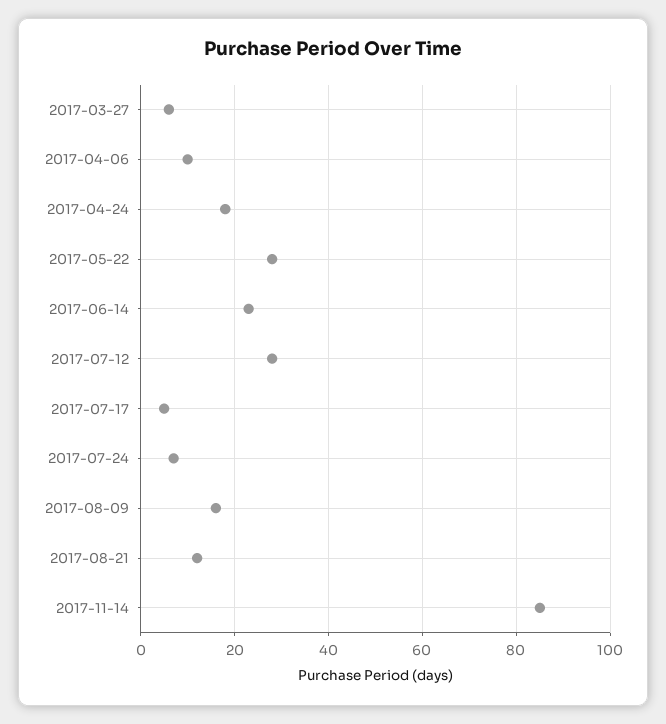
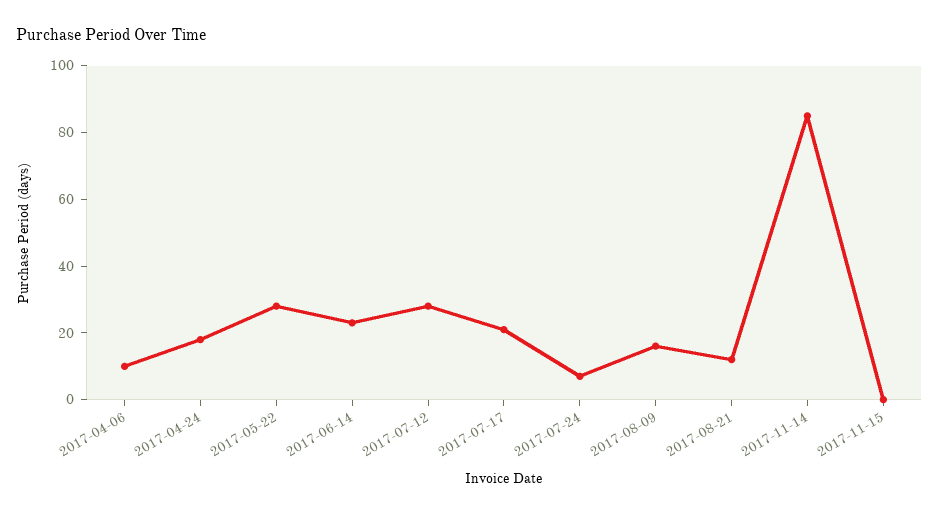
2017-03-27: 5 -> none
2017-07-17: 5 -> 20
2017-11-15: none -> 0

